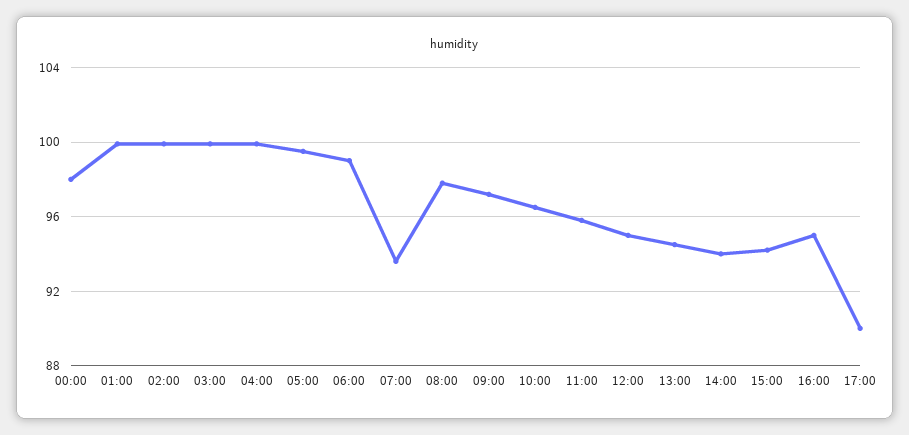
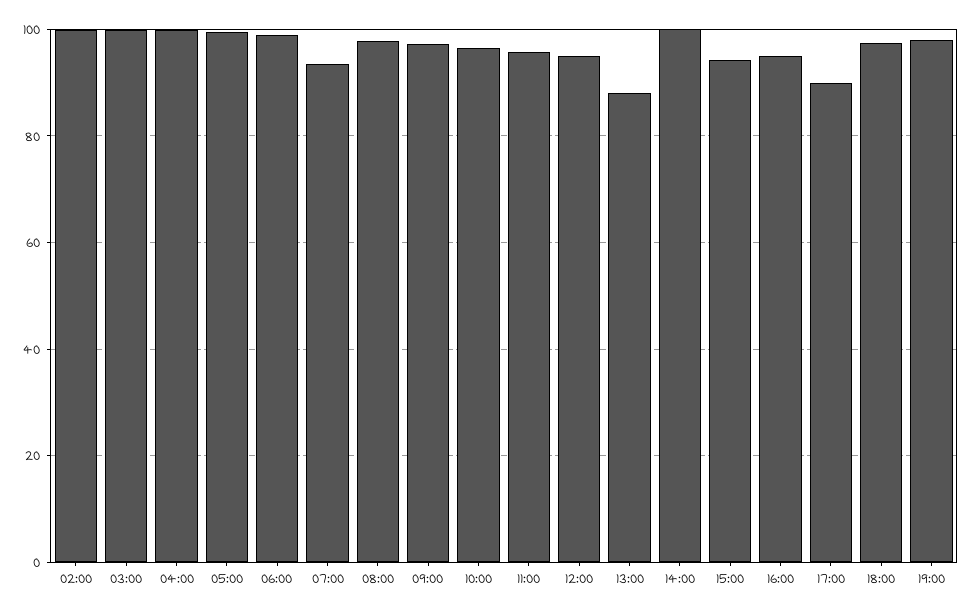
00:00: 98 -> none
01:00: 100 -> none
13:00: 94.5 -> 88
14:00: 94 -> 100
18:00: none -> 98
19:00: none -> 98

